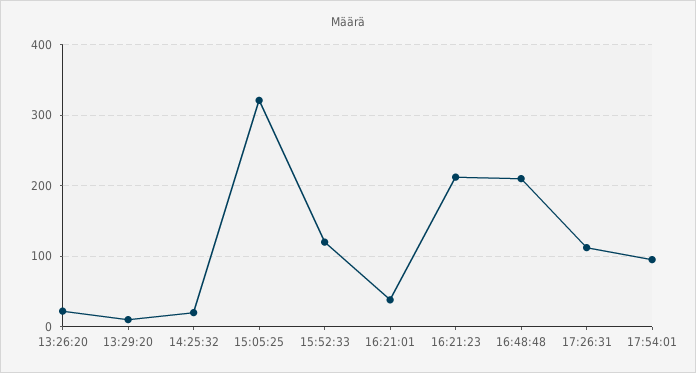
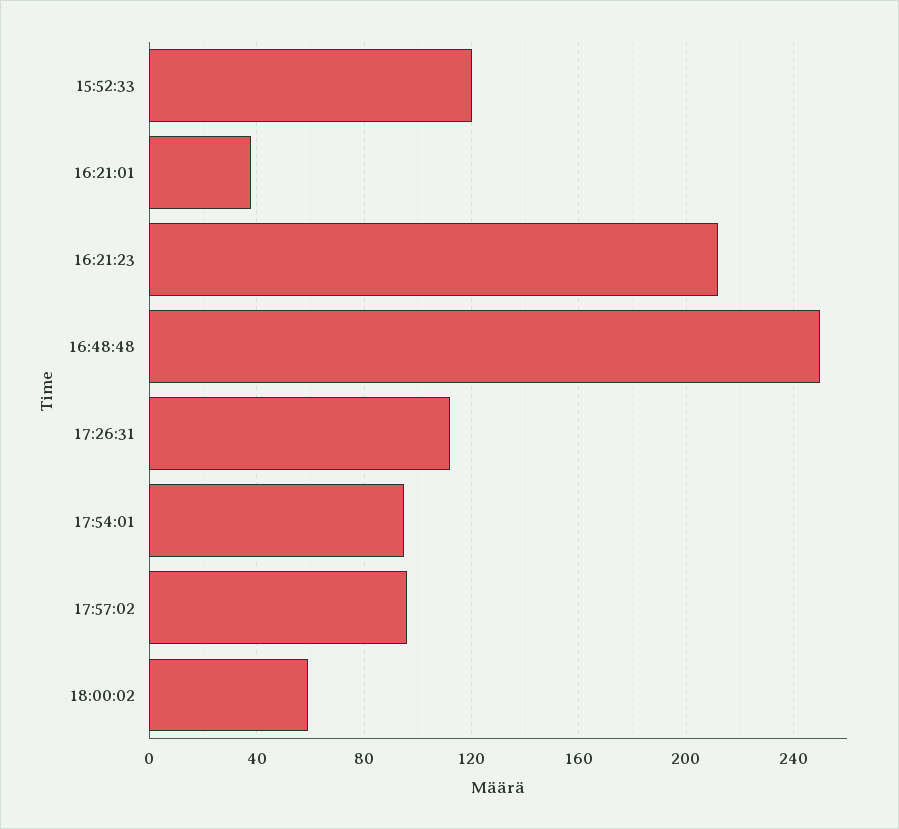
13:26:20: 20 -> none
13:29:20: 10 -> none
14:25:32: 20 -> none
15:05:25: 320 -> none
16:48:48: 210 -> 250
17:57:02: none -> 95
18:00:02: none -> 60

